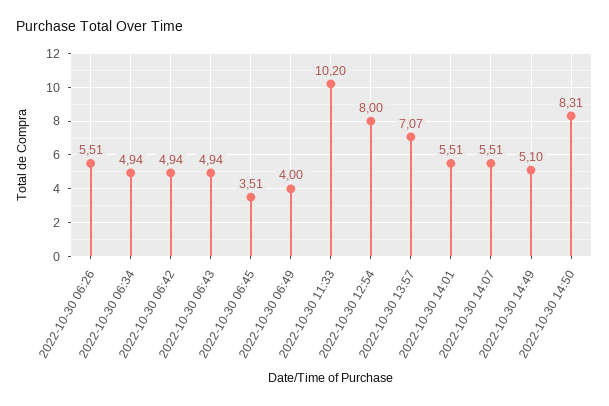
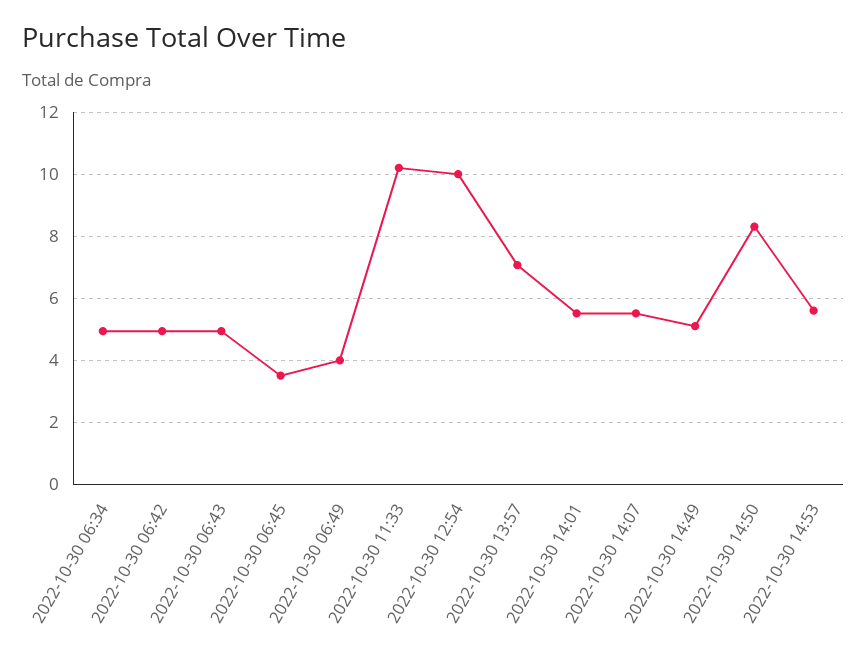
2022-10-30 06:26: 5.51 -> none
2022-10-30 12:54: 8 -> 10
2022-10-30 14:53: none -> 5.6

